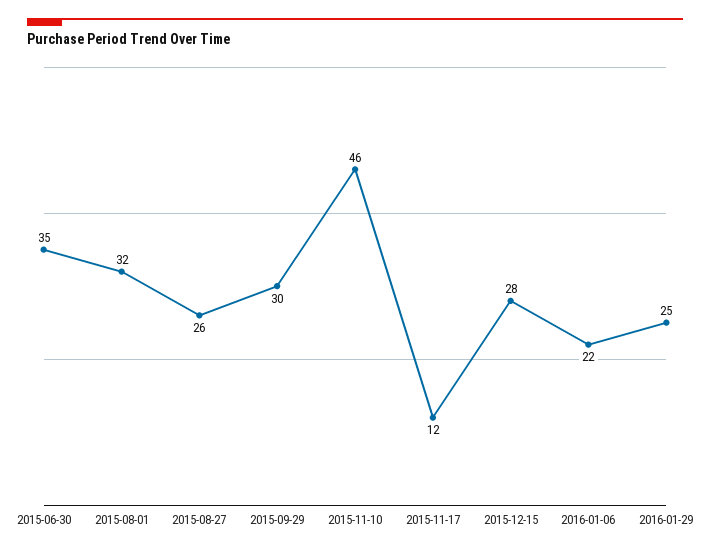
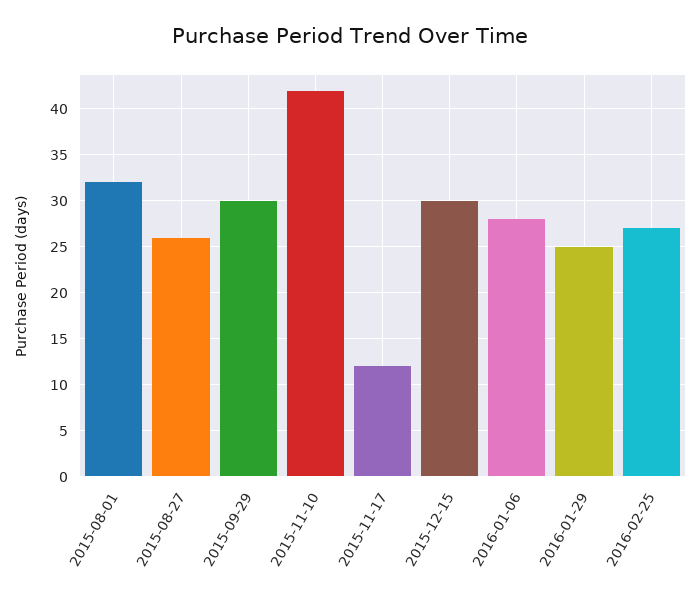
2015-06-30: 35 -> none
2015-11-10: 46 -> 42
2015-12-15: 28 -> 30
2016-01-06: 22 -> 28
2016-02-25: none -> 27

